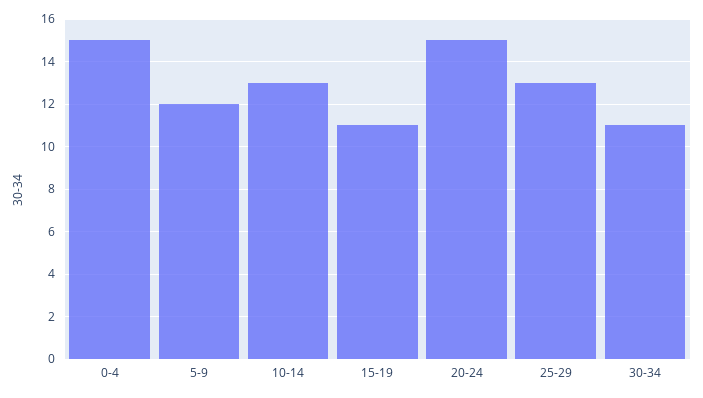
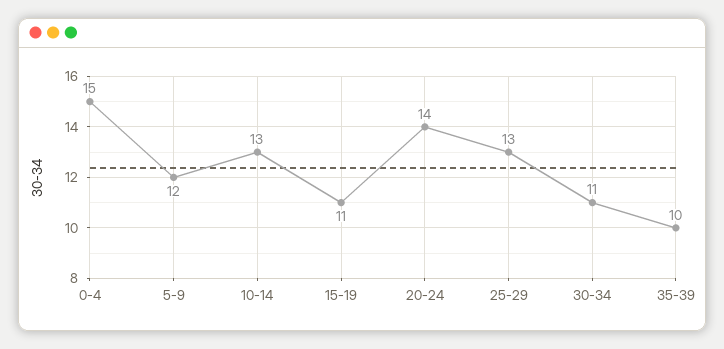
20-24: 15 -> 14
35-39: none -> 10

